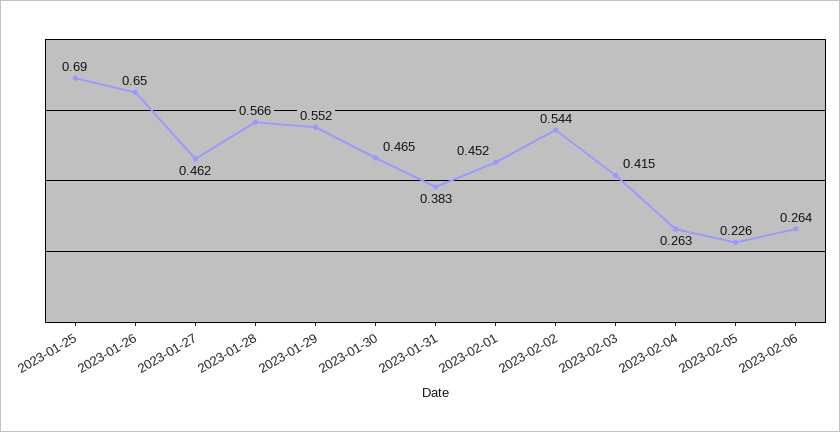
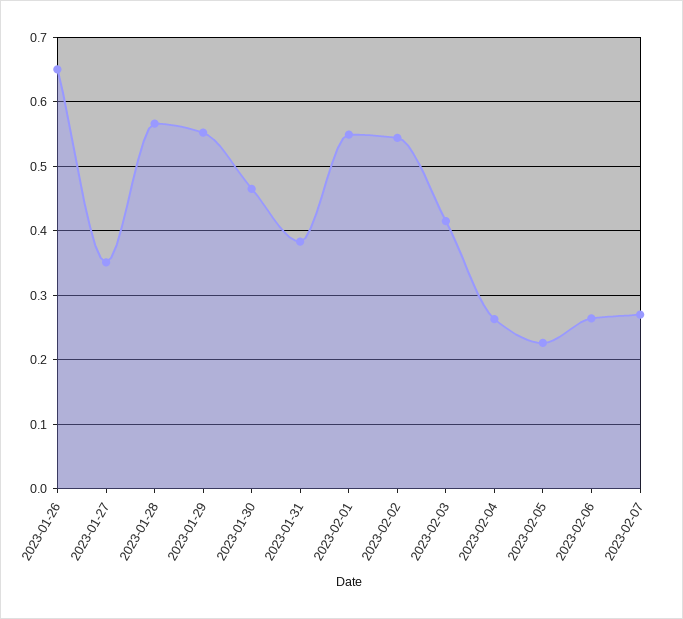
2023-01-25: 0.69 -> none
2023-01-27: 0.462 -> 0.35
2023-02-01: 0.452 -> 0.55
2023-02-07: none -> 0.27

